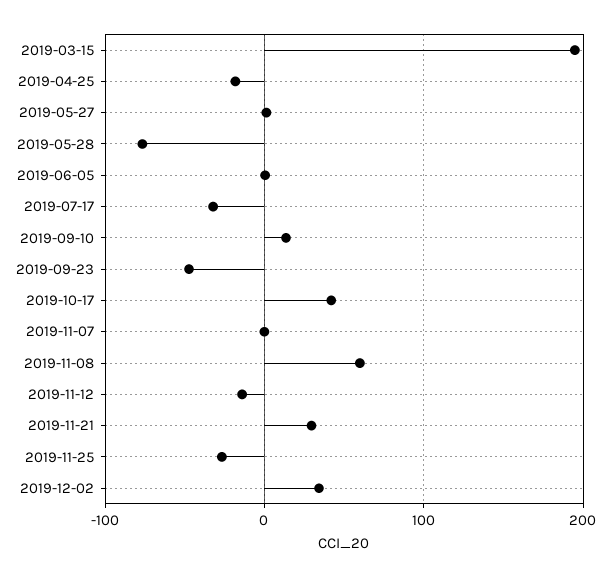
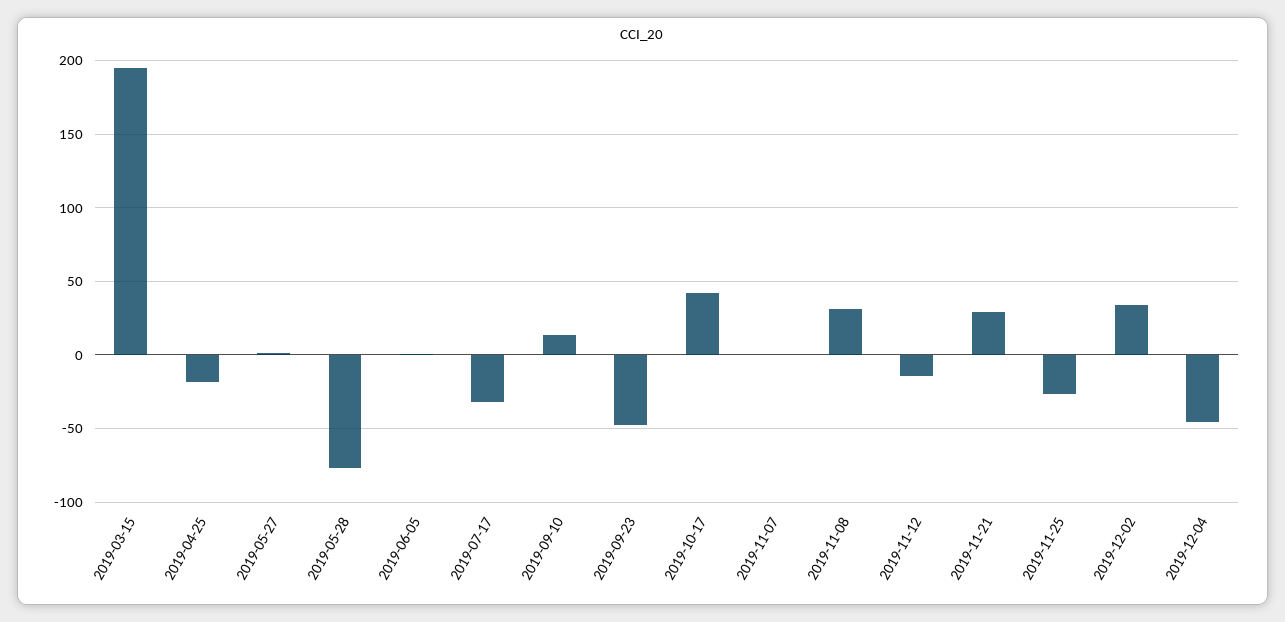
2019-11-08: 60 -> 30
2019-12-04: none -> -45

